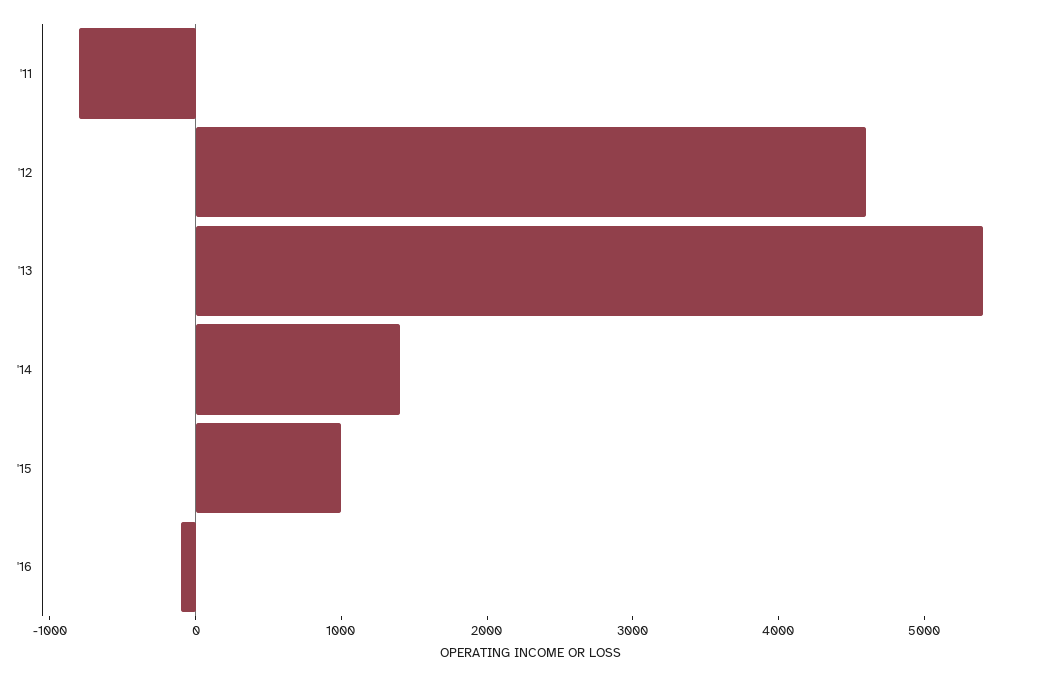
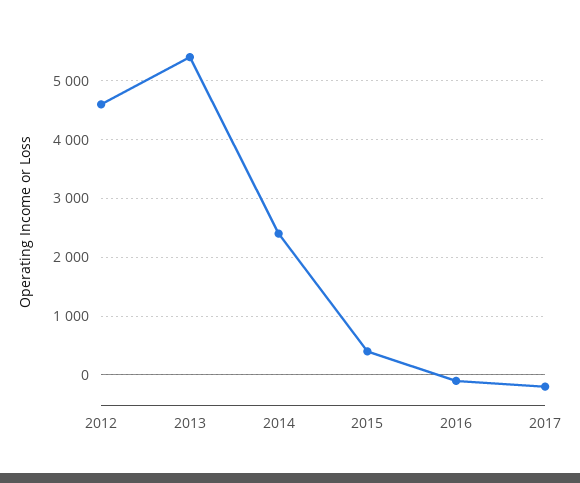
'11: -800 -> none
'14: 1400 -> 2400
'15: 1000 -> 400
2017: none -> -200

